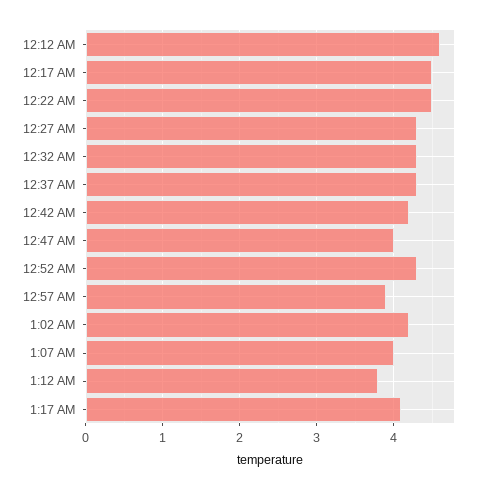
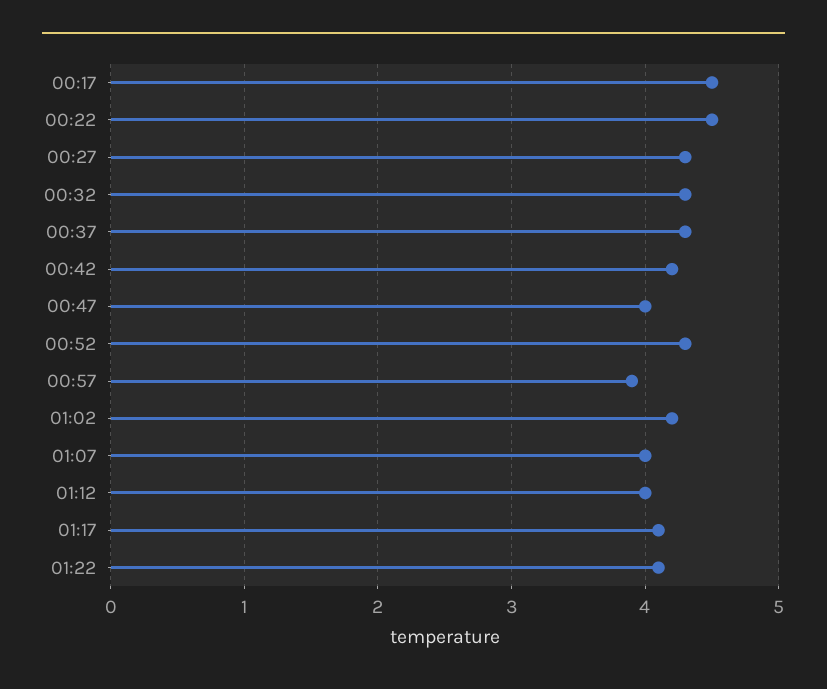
12:12 AM: 4.6 -> none
1:12 AM: 3.8 -> 4
01:22: none -> 4.1

